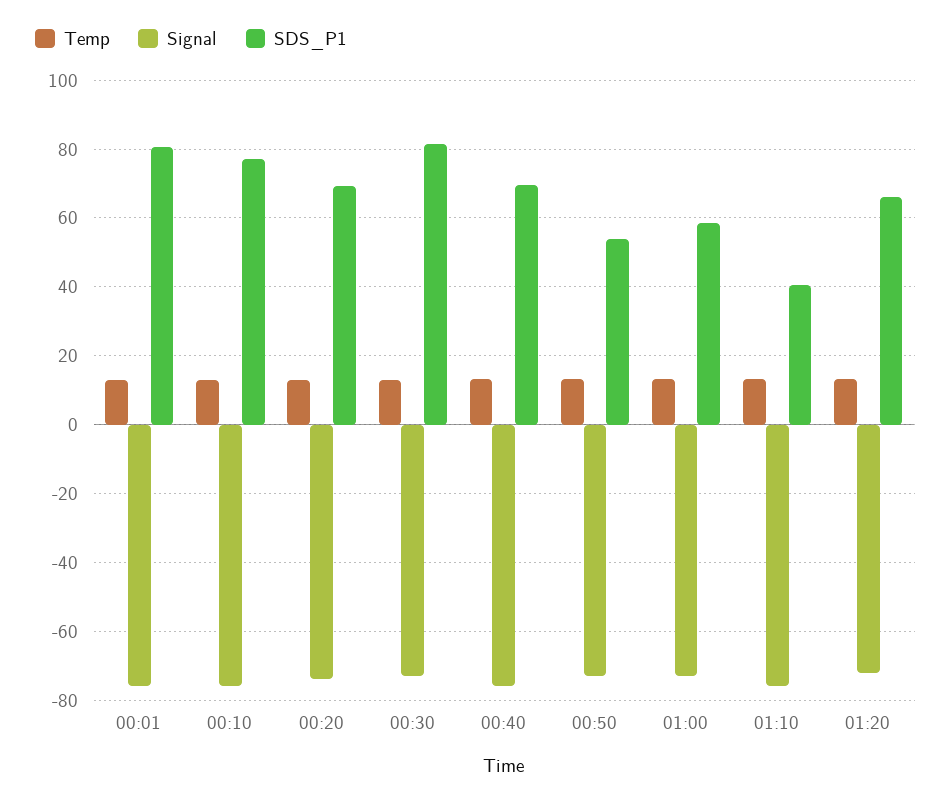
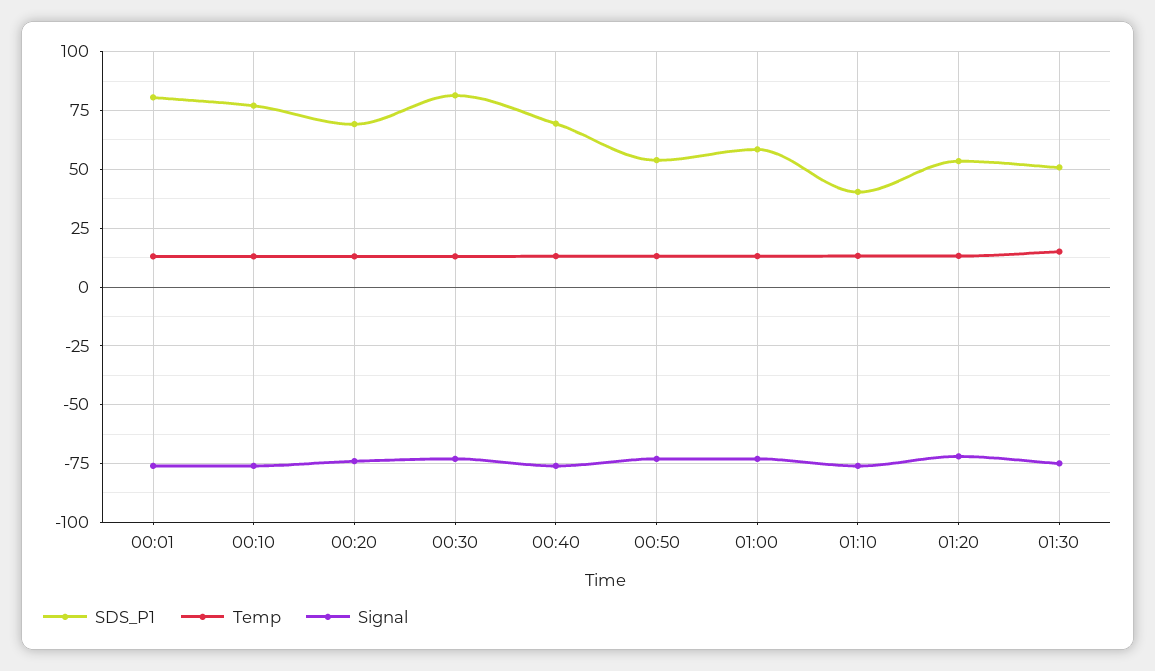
SDS_P1, 01:20: 66 -> 55
SDS_P1, 01:30: none -> 50
Temp, 01:30: none -> 15
Signal, 01:30: none -> -75

